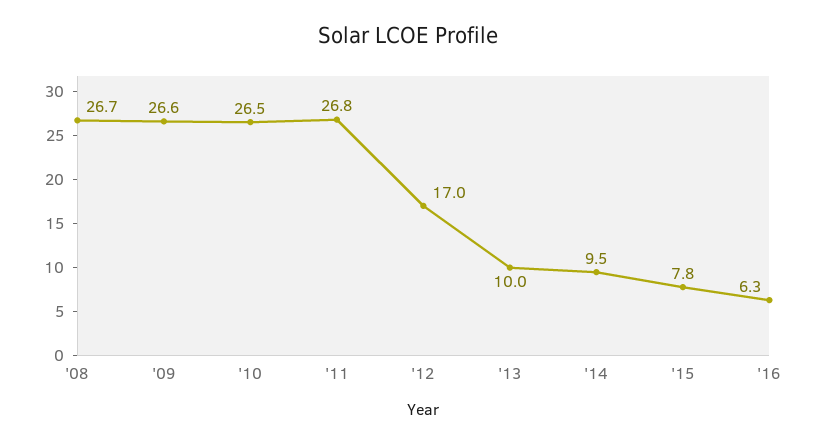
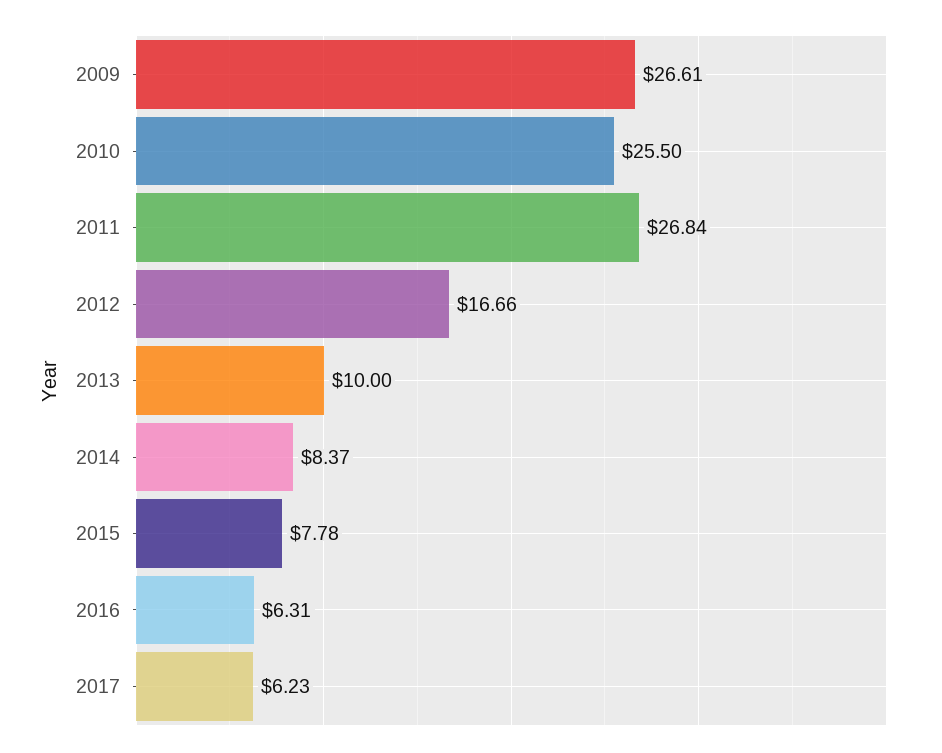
'08: 26.7 -> none
'10: 26.5 -> 25.5
'12: 17 -> 16.66
'14: 9.5 -> 8.37
2017: none -> 6.23

